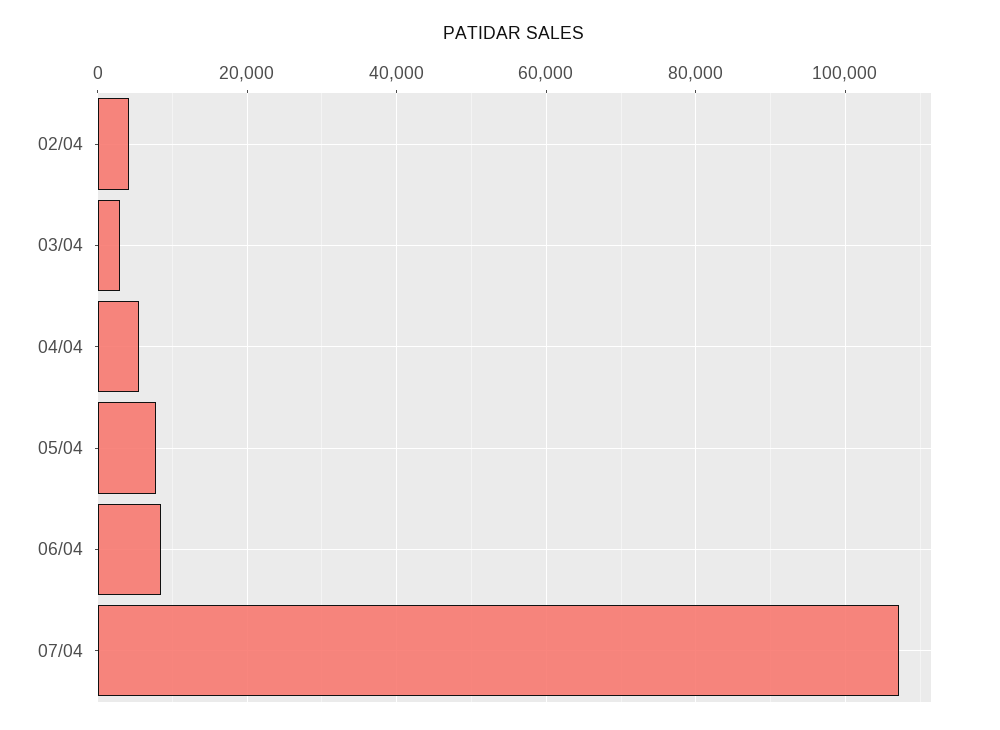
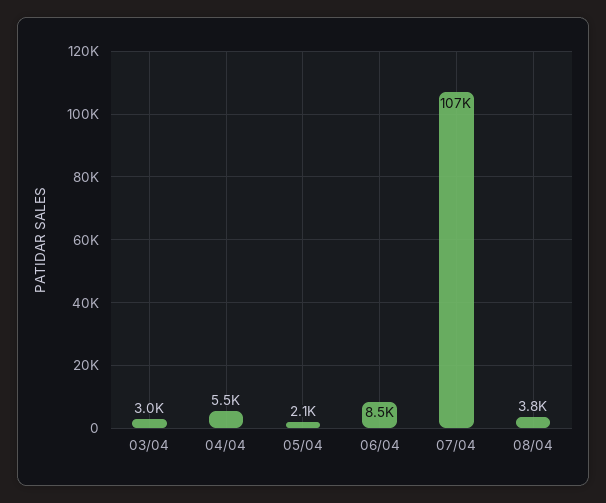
02/04: 4000 -> none
05/04: 8000 -> 2100
08/04: none -> 3800

